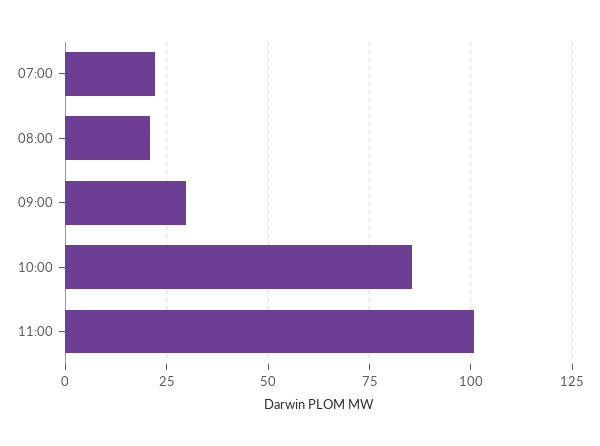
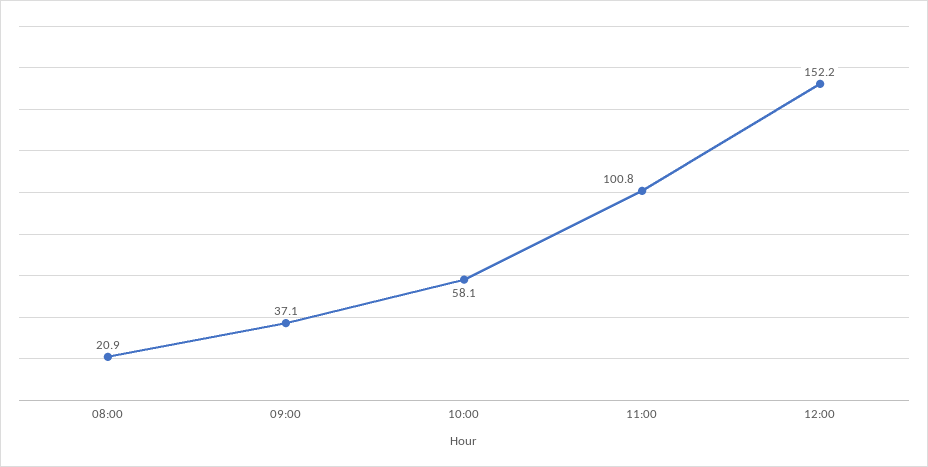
07:00: 22.5 -> none
09:00: 30 -> 37.1
10:00: 85 -> 58.1
12:00: none -> 152.2

